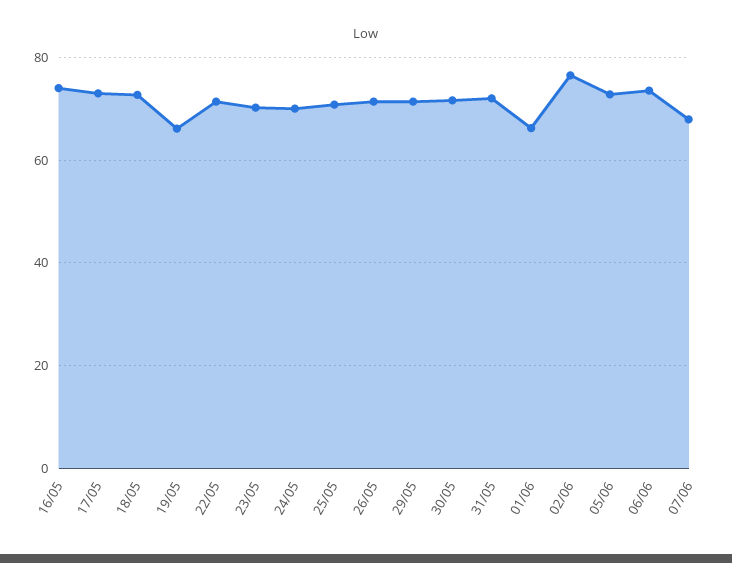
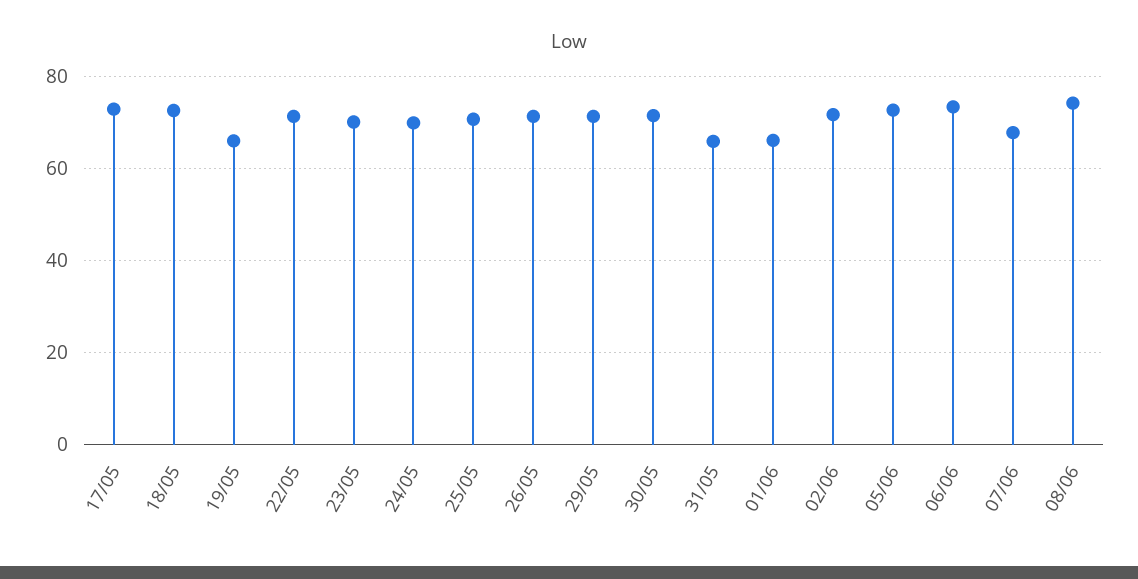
16/05: 74 -> none
31/05: 72 -> 66
02/06: 76 -> 72
08/06: none -> 74

